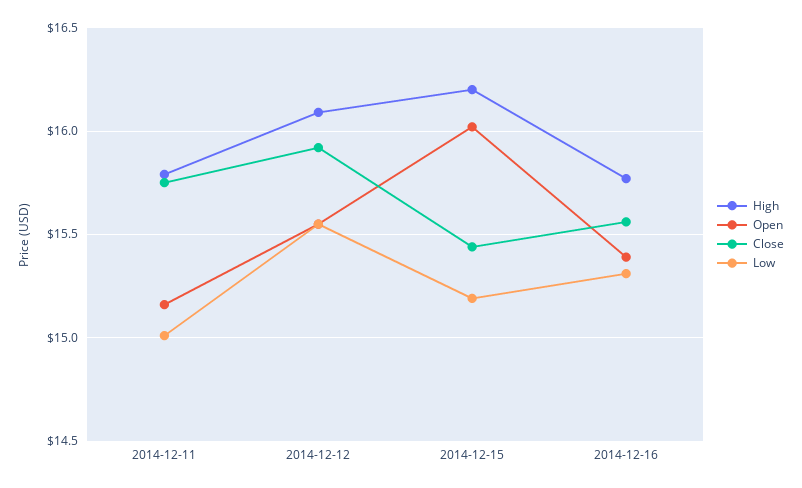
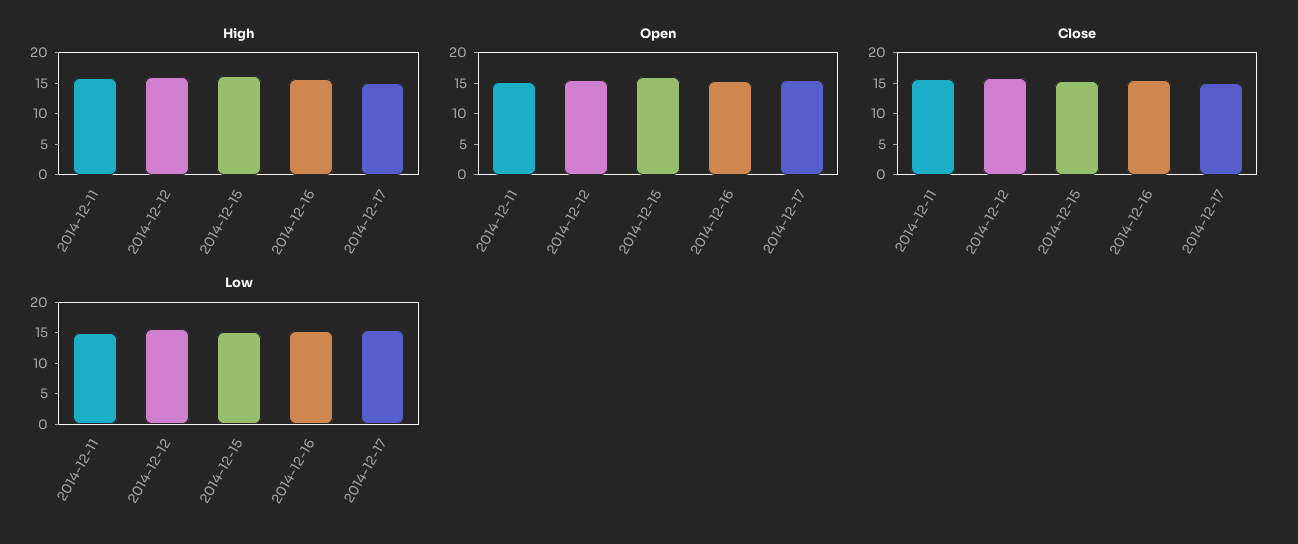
High, 2014-12-17: none -> 15
Open, 2014-12-17: none -> 15
Close, 2014-12-17: none -> 15
Low, 2014-12-17: none -> 15

